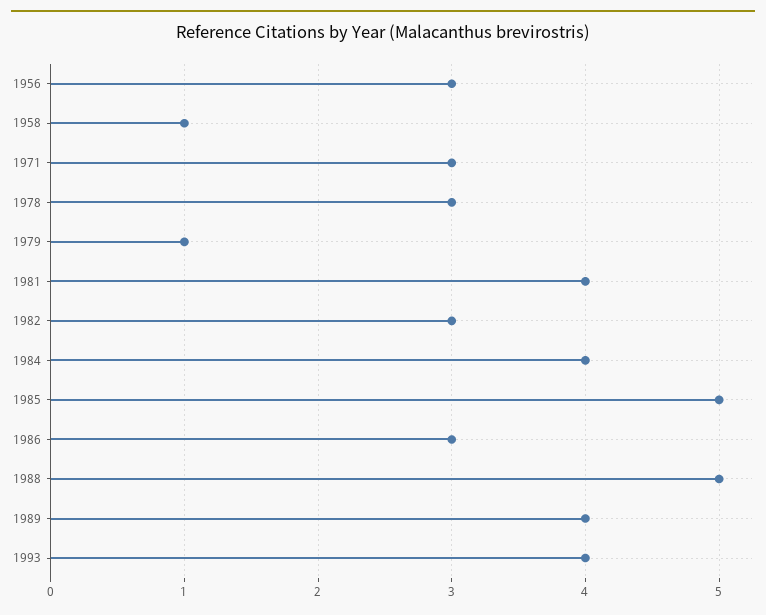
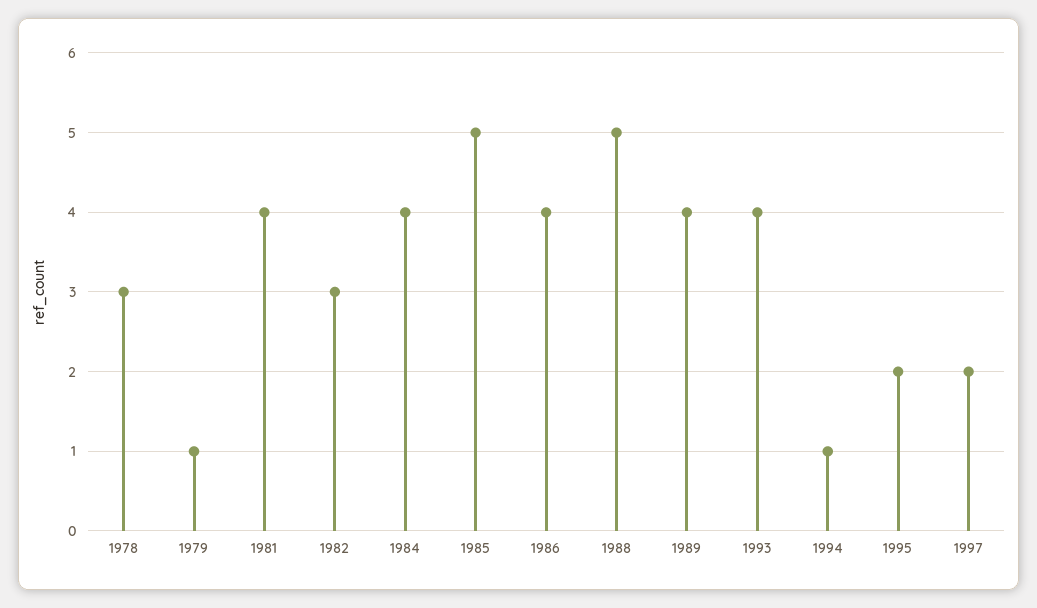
1956: 3 -> none
1958: 1 -> none
1971: 3 -> none
1986: 3 -> 4
1994: none -> 1
1995: none -> 2
1997: none -> 2

